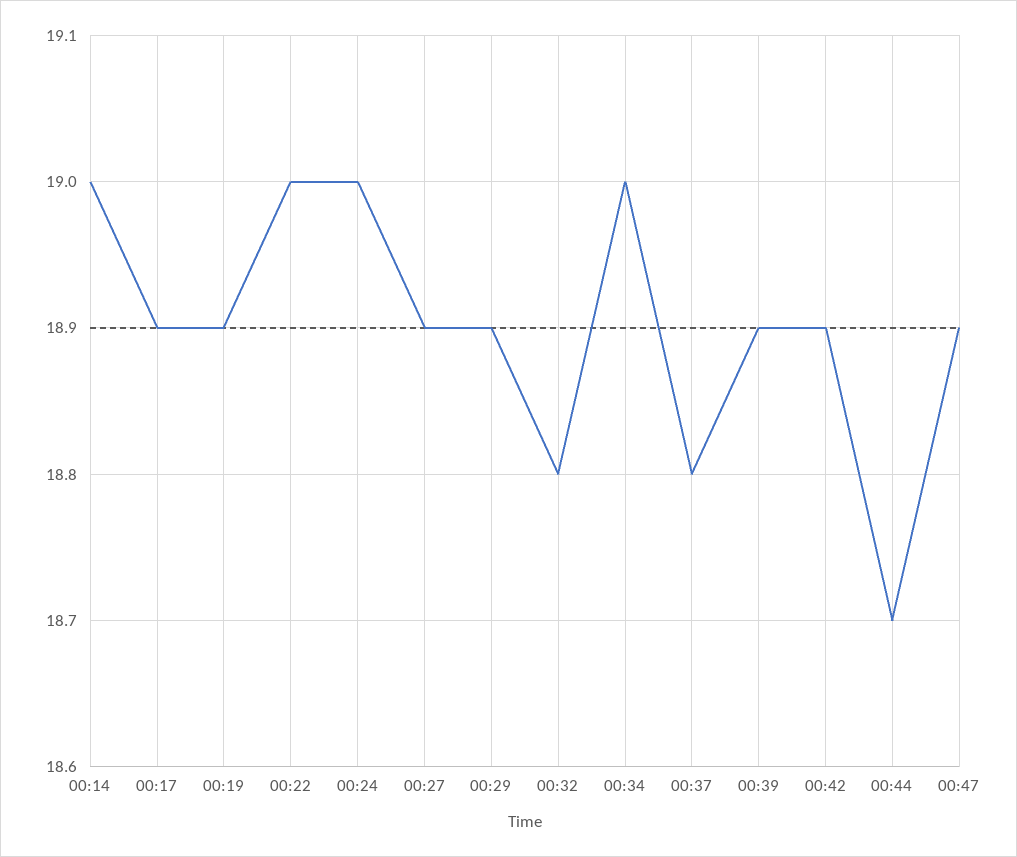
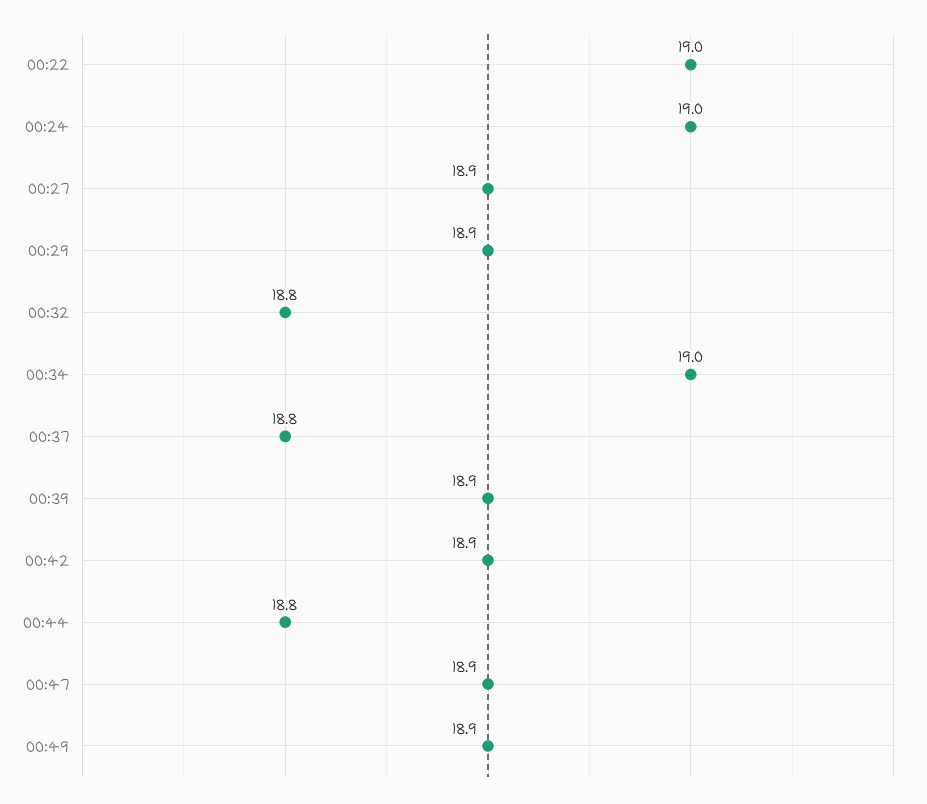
00:14: 19 -> none
00:17: 18.9 -> none
00:19: 18.9 -> none
00:44: 18.7 -> 18.8
00:49: none -> 18.9

